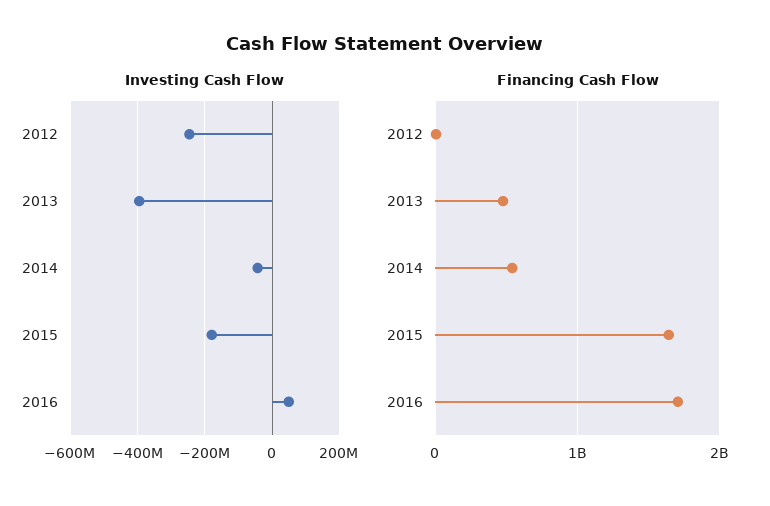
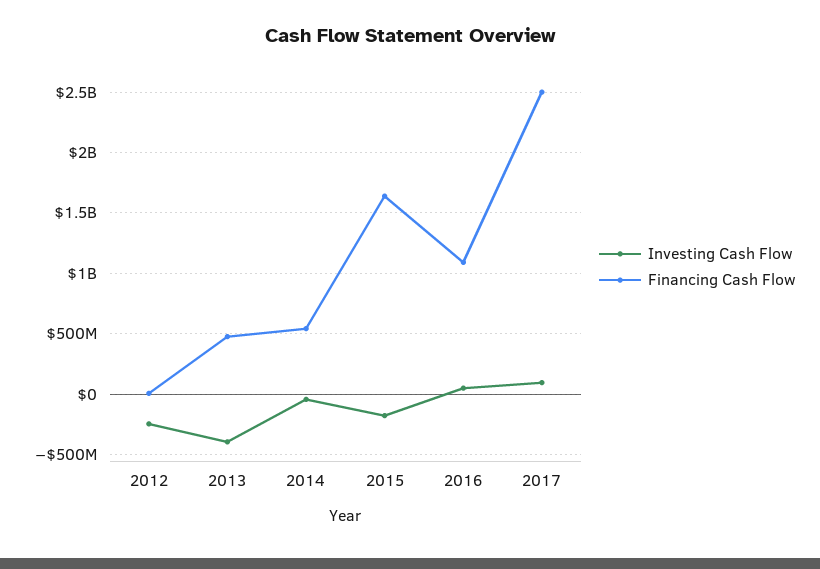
Financing Cash Flow, 2016: 1700000000 -> 1100000000
Investing Cash Flow, 2017: none -> 100000000
Financing Cash Flow, 2017: none -> 2500000000

